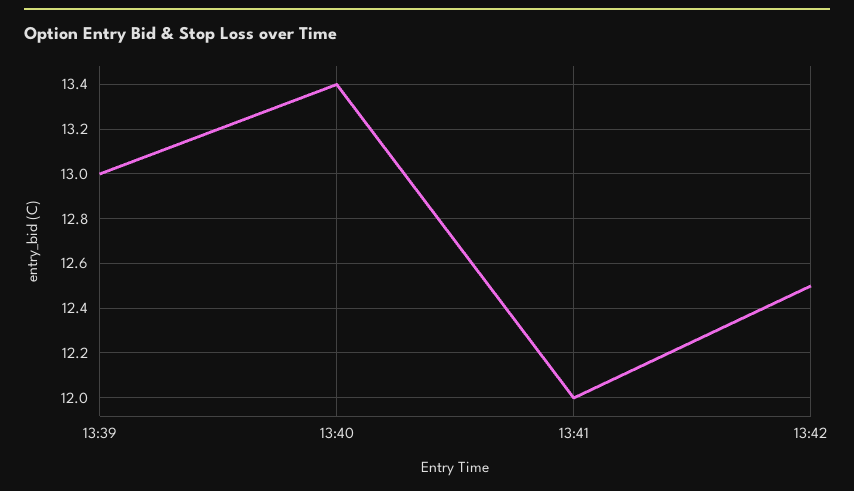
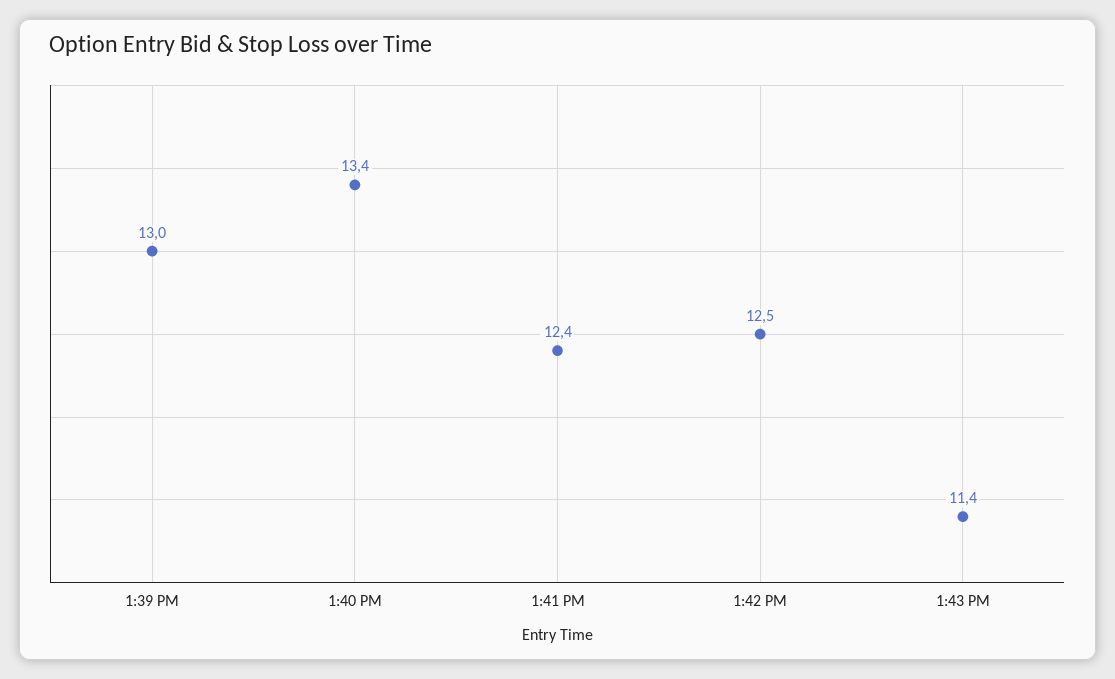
13:41: 12 -> 12.4
1:43 PM: none -> 11.4

